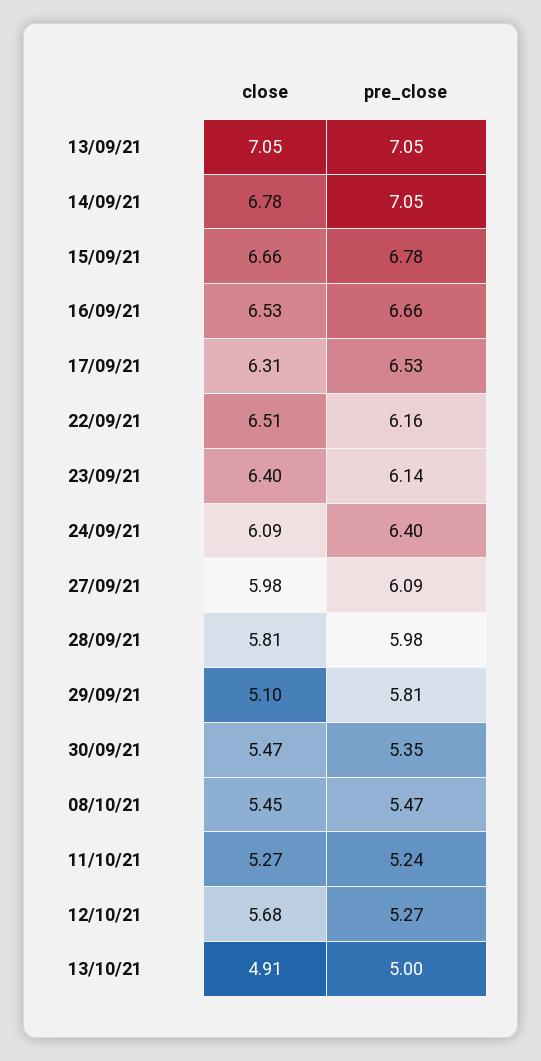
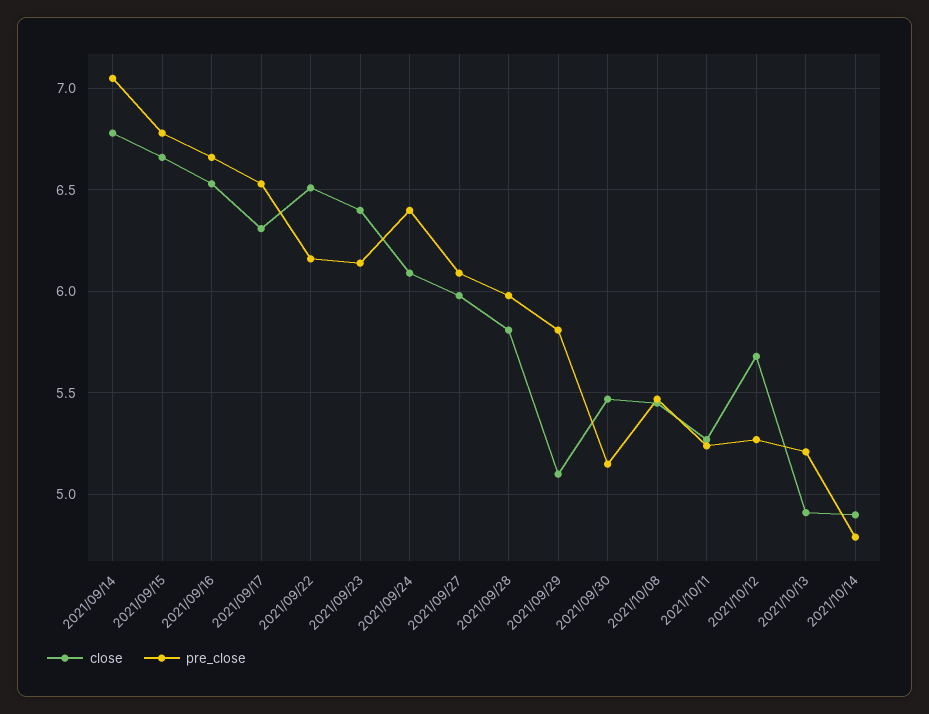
close, 13/09/21: 7.05 -> none
pre_close, 13/09/21: 7.05 -> none
pre_close, 30/09/21: 5.35 -> 5.15
pre_close, 13/10/21: 5 -> 5.2
close, 2021/10/14: none -> 4.9
pre_close, 2021/10/14: none -> 4.8

